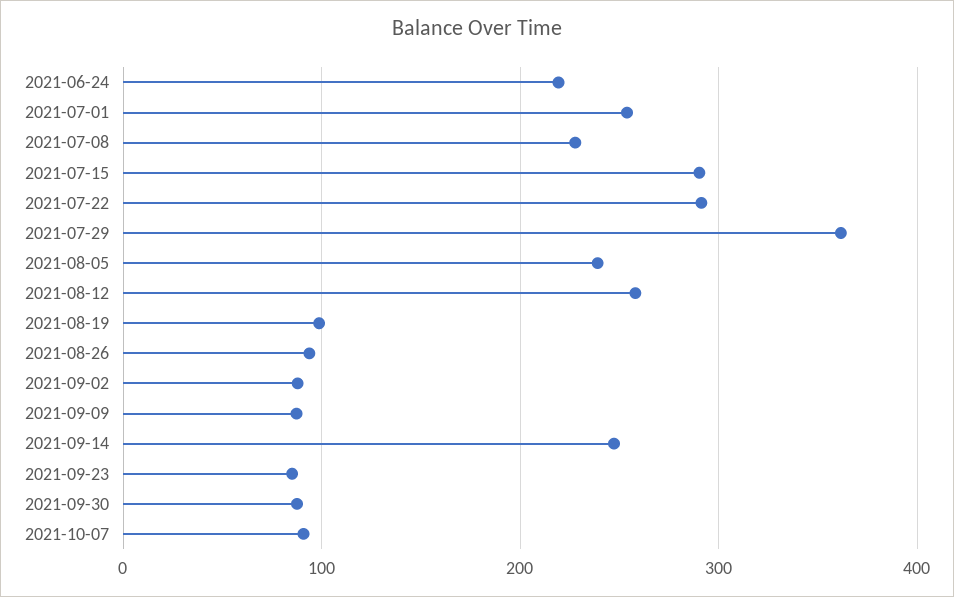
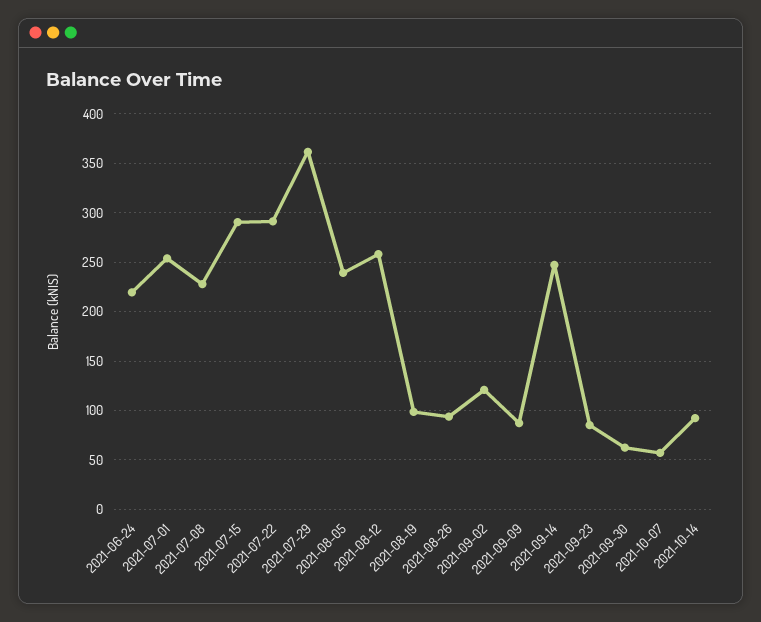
2021-09-02: 90 -> 120
2021-09-30: 90 -> 60
2021-10-07: 90 -> 60
2021-10-14: none -> 90

